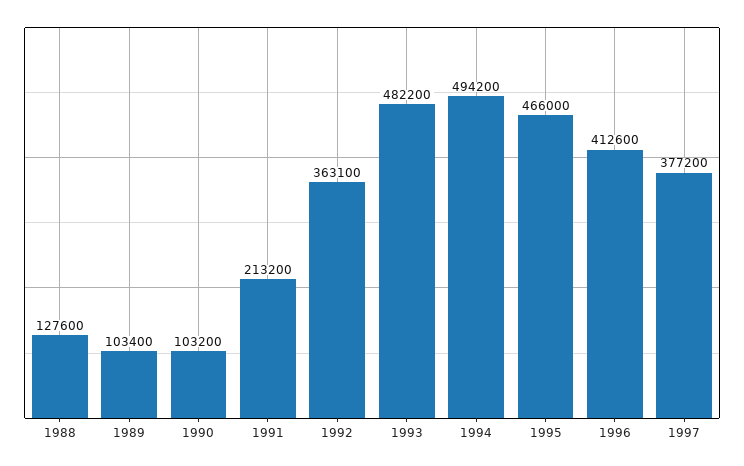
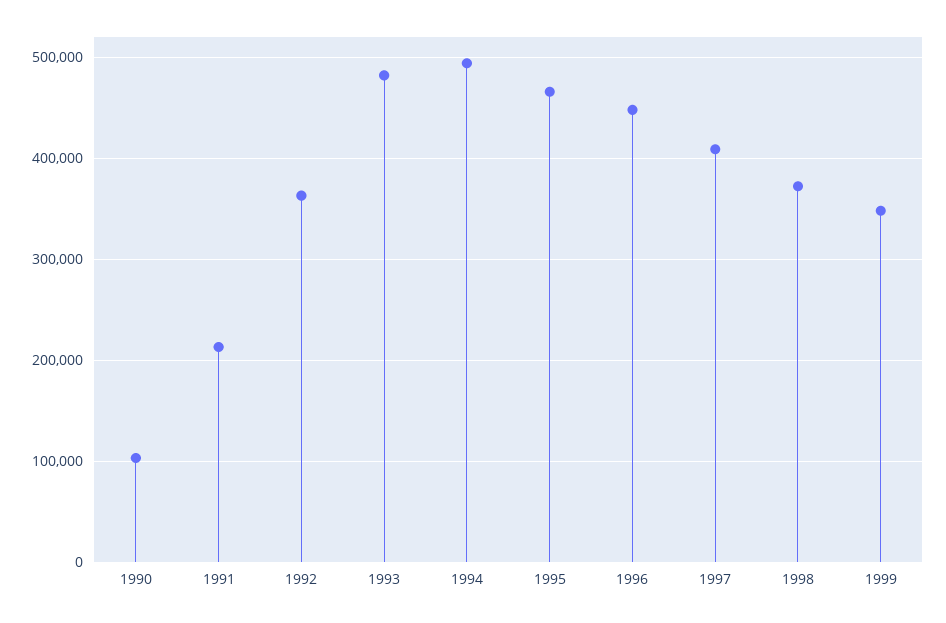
1988: 127600 -> none
1989: 103400 -> none
1996: 412600 -> 450000
1997: 377200 -> 410000
1998: none -> 370000
1999: none -> 350000

